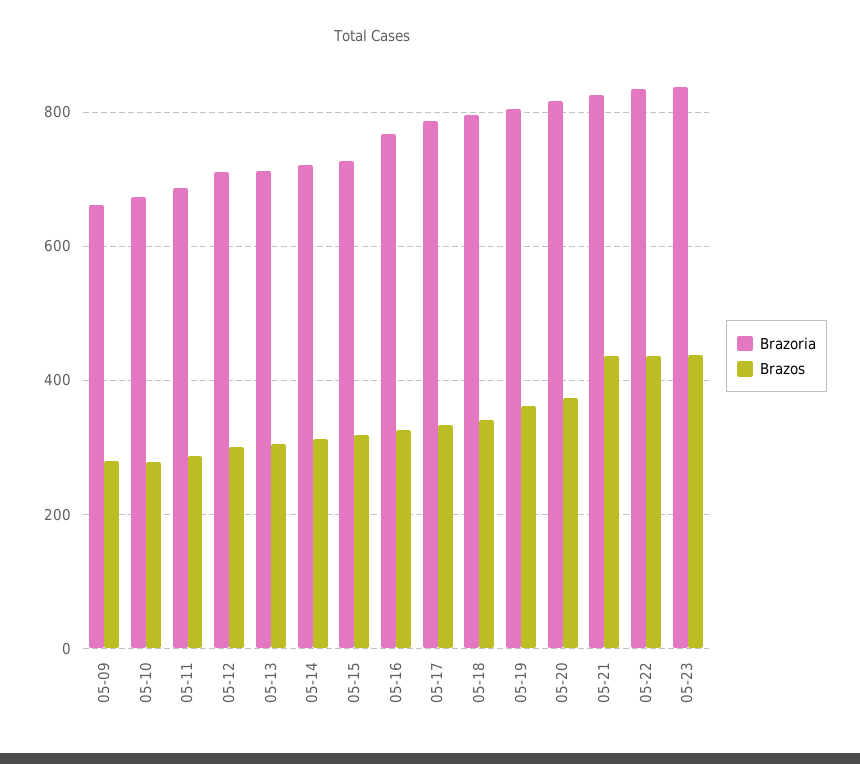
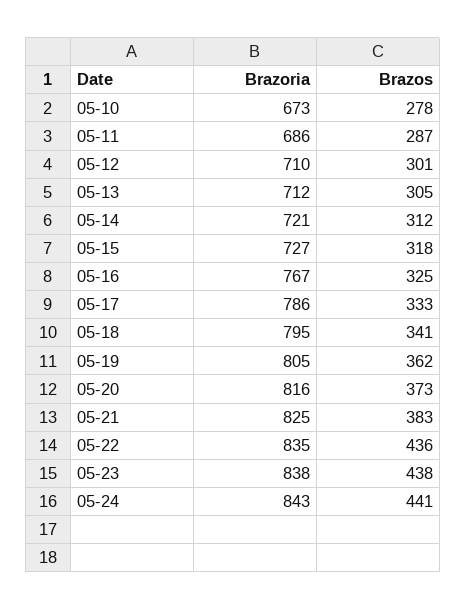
Brazoria, 05-09: 660 -> none
Brazos, 05-09: 280 -> none
Brazos, 05-21: 440 -> 383
Brazoria, 05-24: none -> 843
Brazos, 05-24: none -> 441

